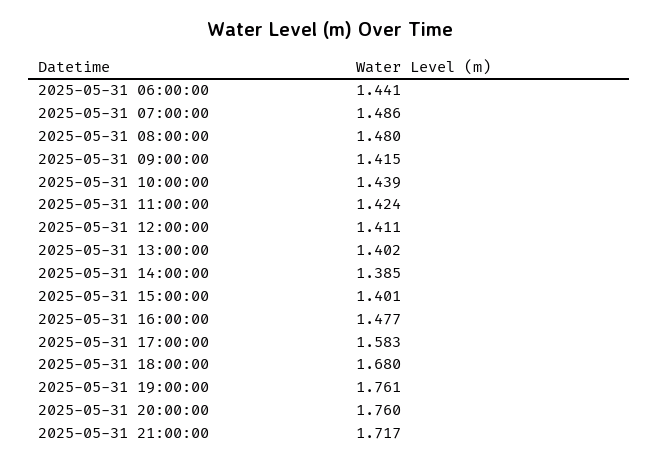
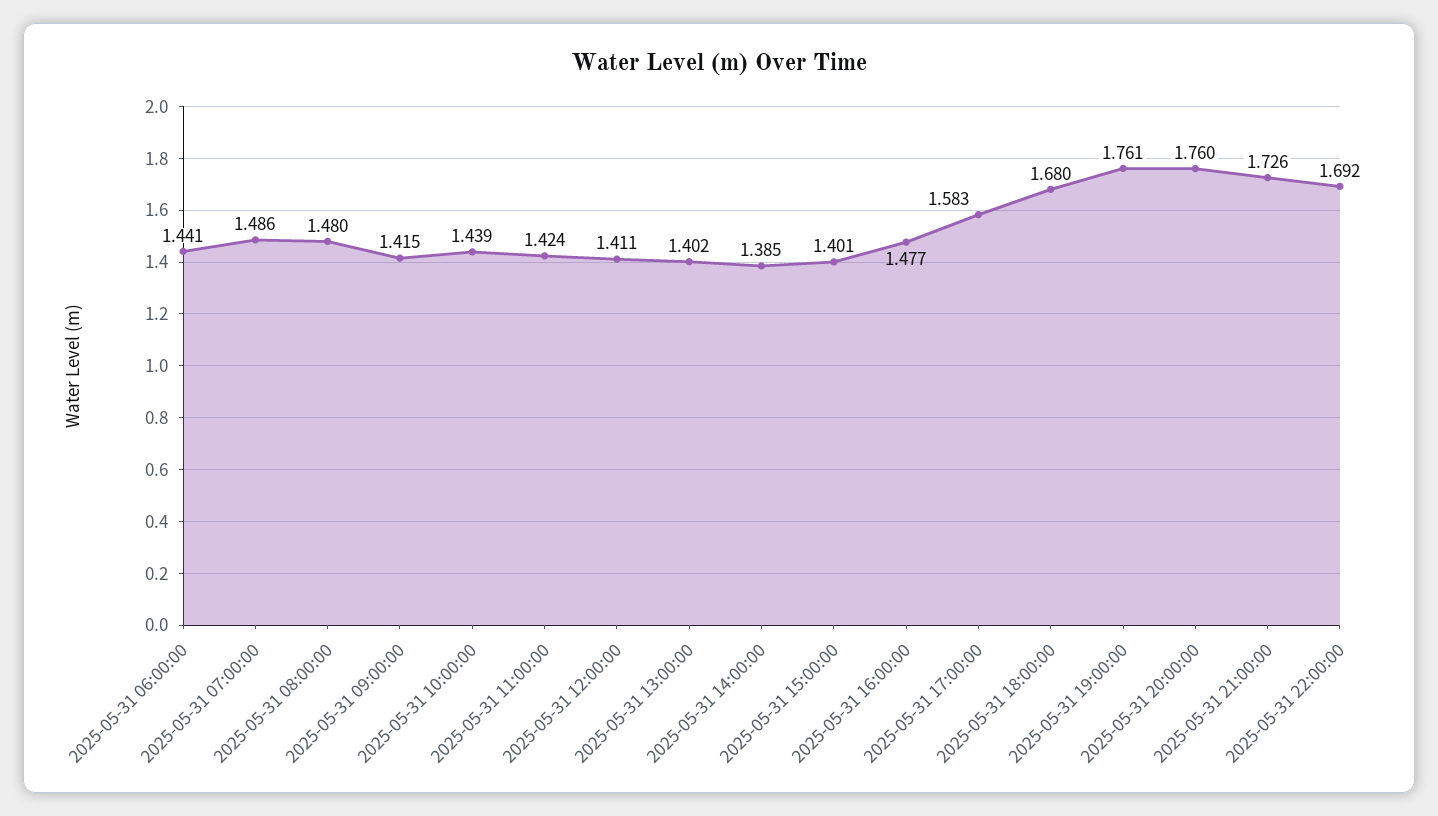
2025-05-31 21:00:00: 1.717 -> 1.726
2025-05-31 22:00:00: none -> 1.692

